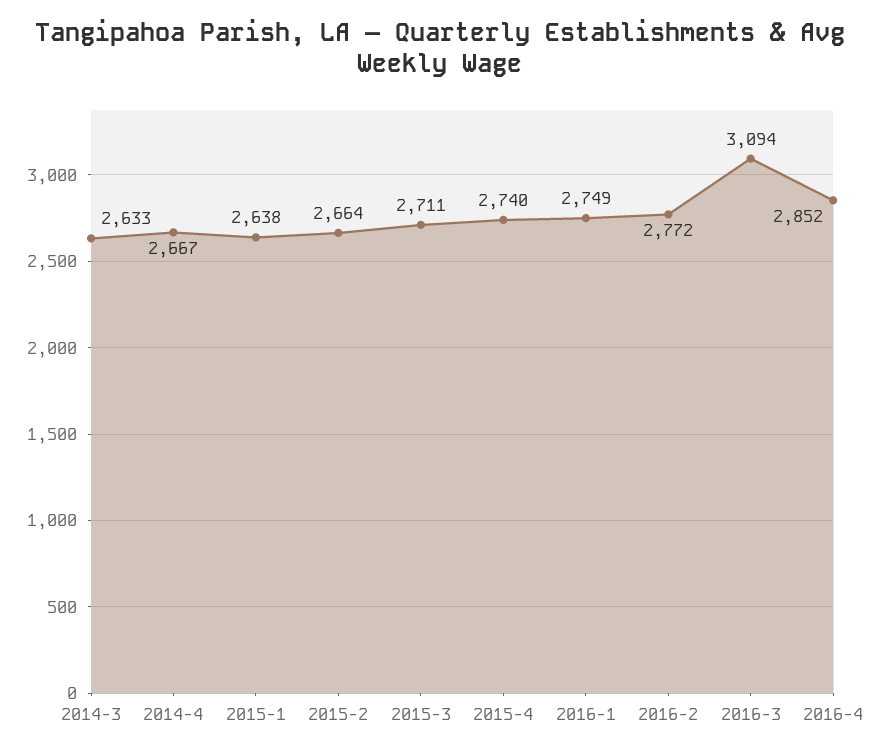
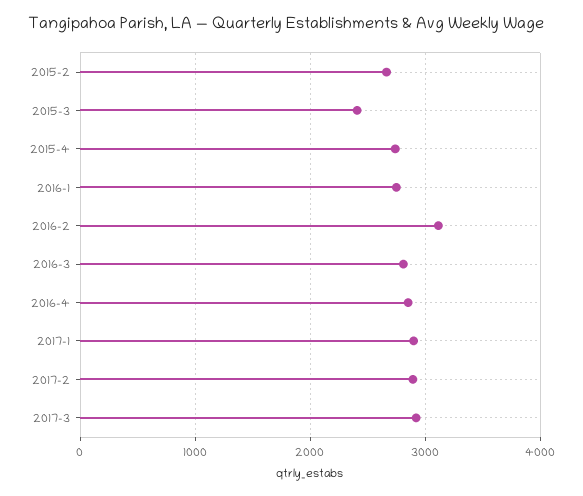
2014-3: 2633 -> none
2014-4: 2667 -> none
2015-1: 2638 -> none
2015-3: 2711 -> 2400
2016-2: 2772 -> 3100
2016-3: 3094 -> 2800
2017-1: none -> 2900
2017-2: none -> 2900
2017-3: none -> 2900

